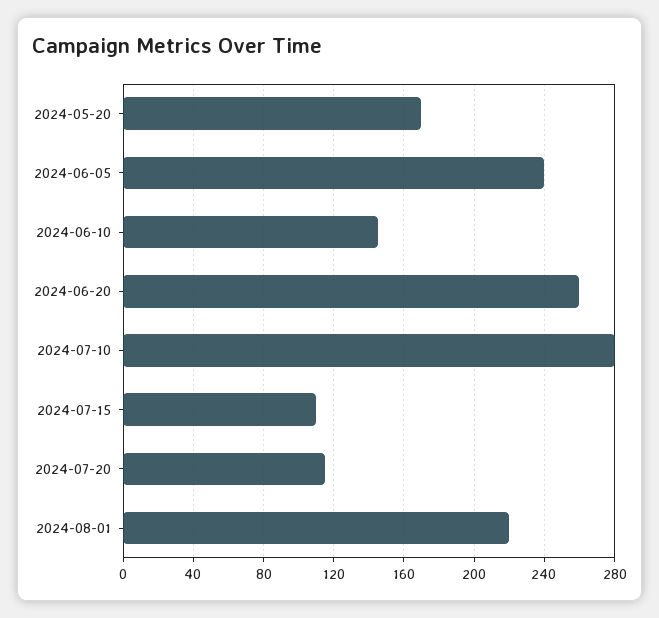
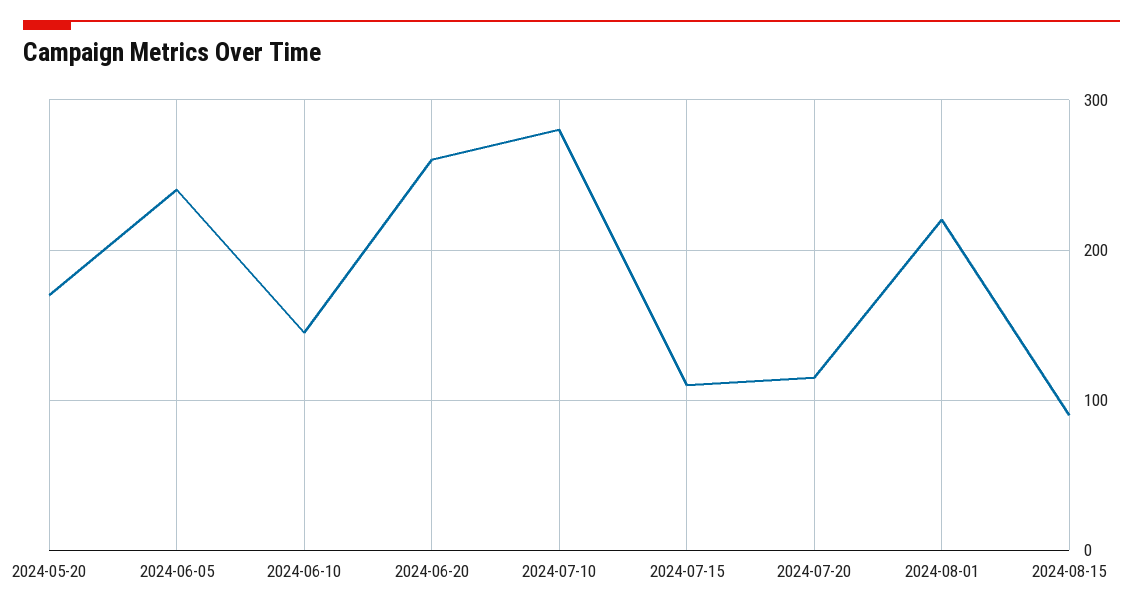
2024-08-15: none -> 90

